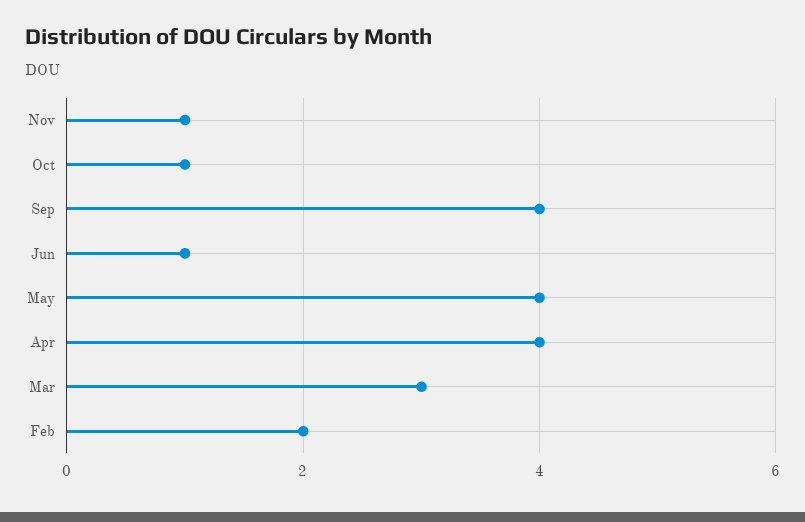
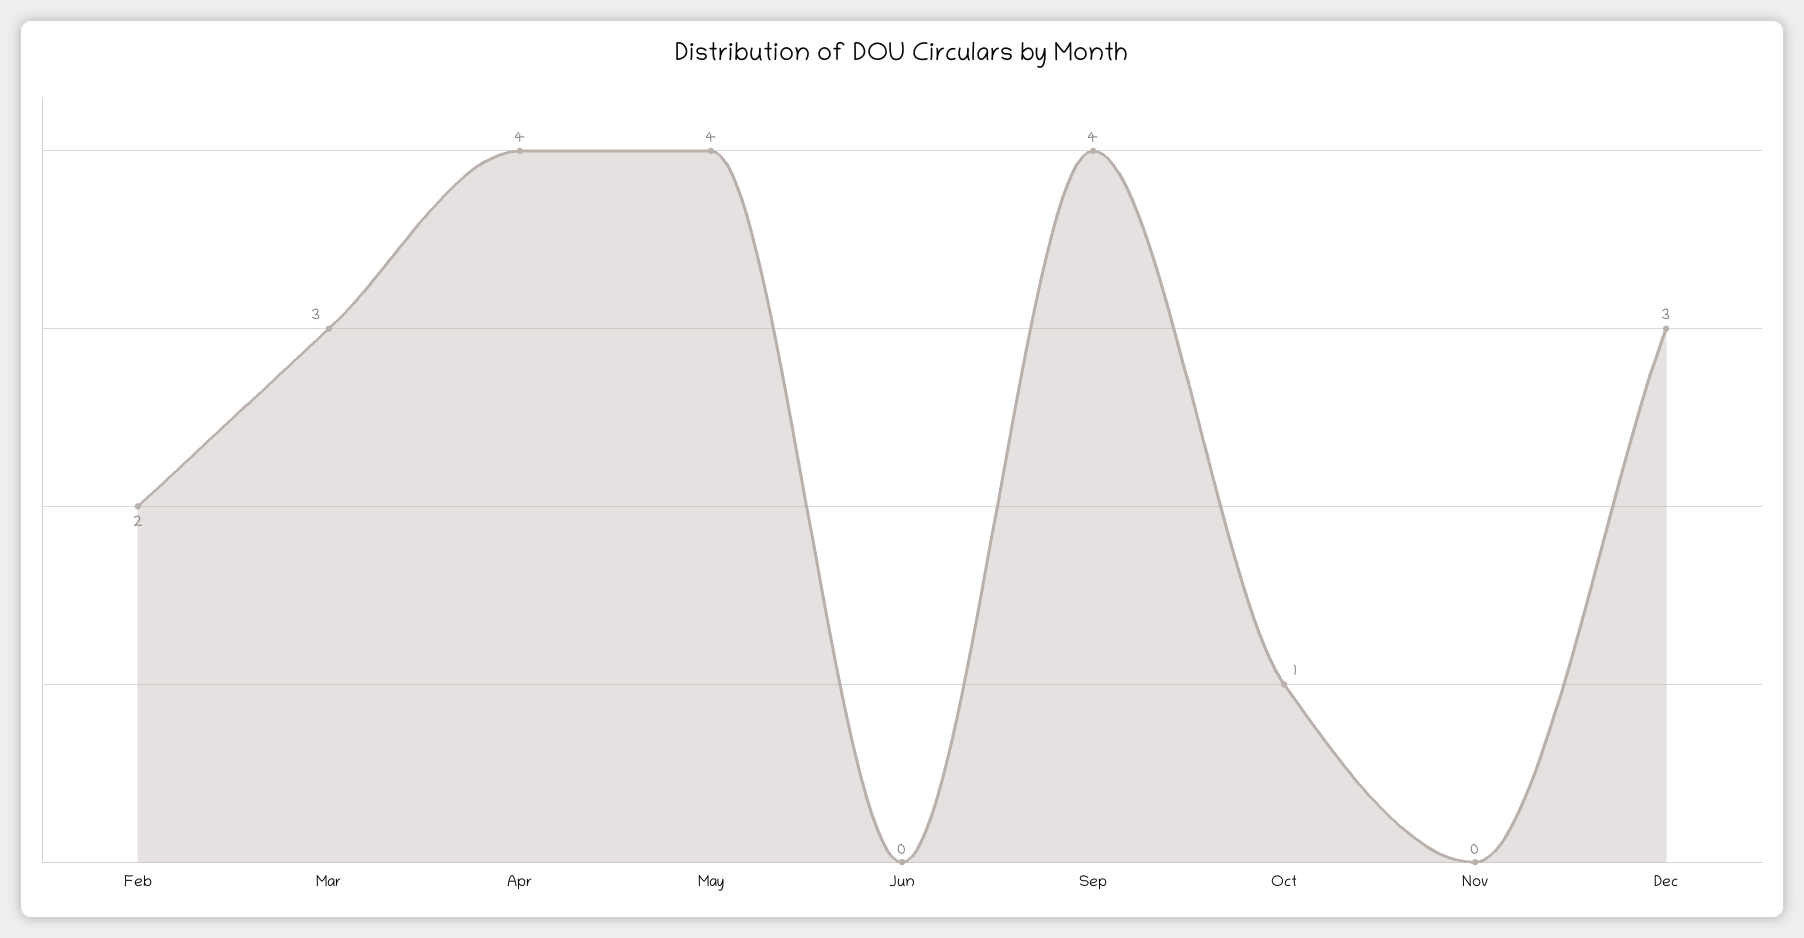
Nov: 1 -> 0
Jun: 1 -> 0
Dec: none -> 3

